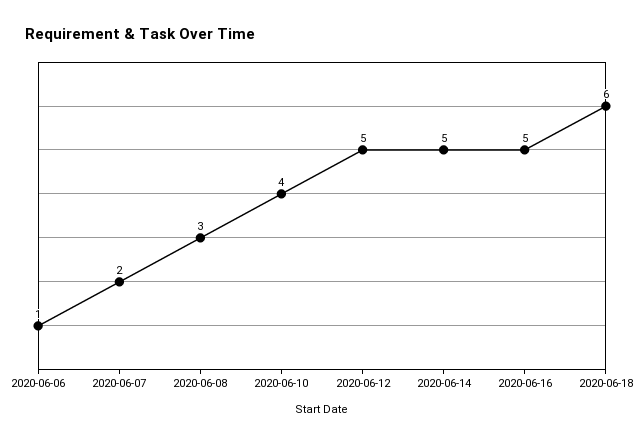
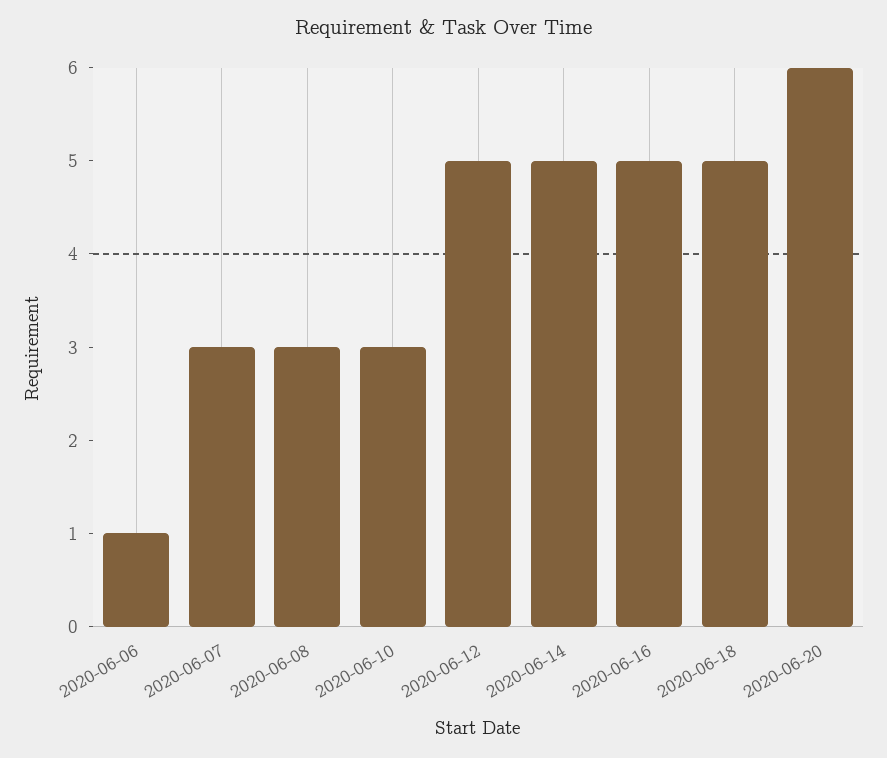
2020-06-07: 2 -> 3
2020-06-10: 4 -> 3
2020-06-18: 6 -> 5
2020-06-20: none -> 6

